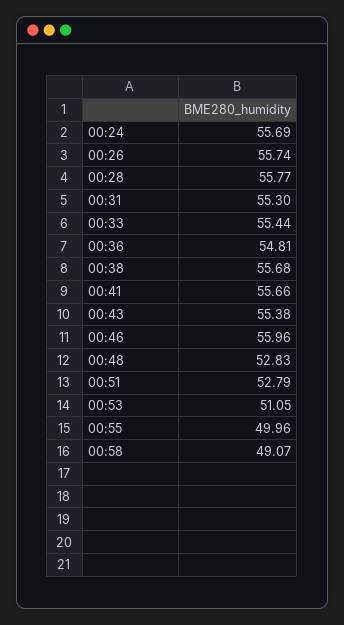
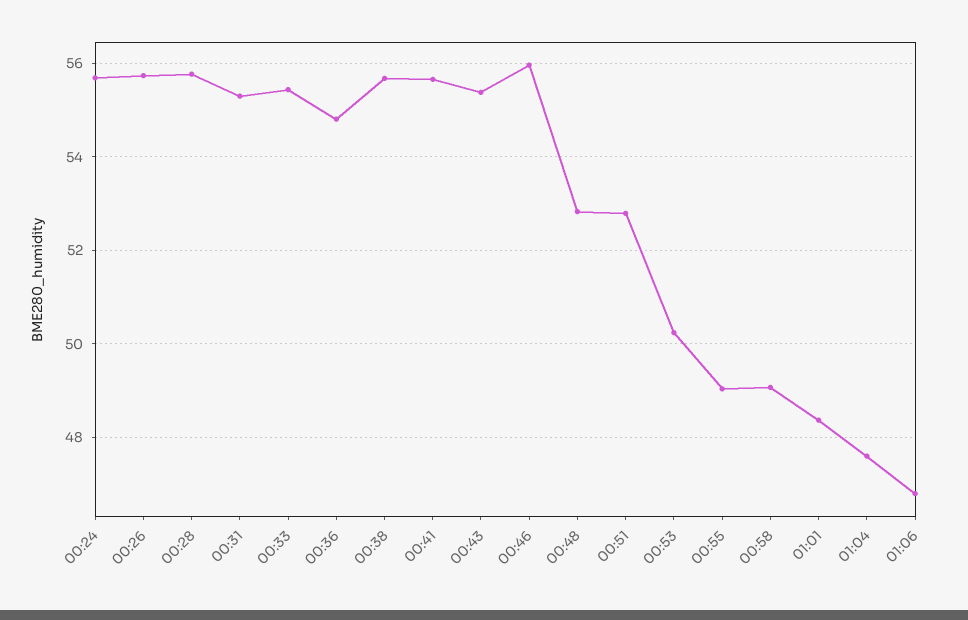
00:53: 51.05 -> 50.2
00:55: 49.96 -> 49
01:01: none -> 48.4
01:04: none -> 47.6
01:06: none -> 46.8

